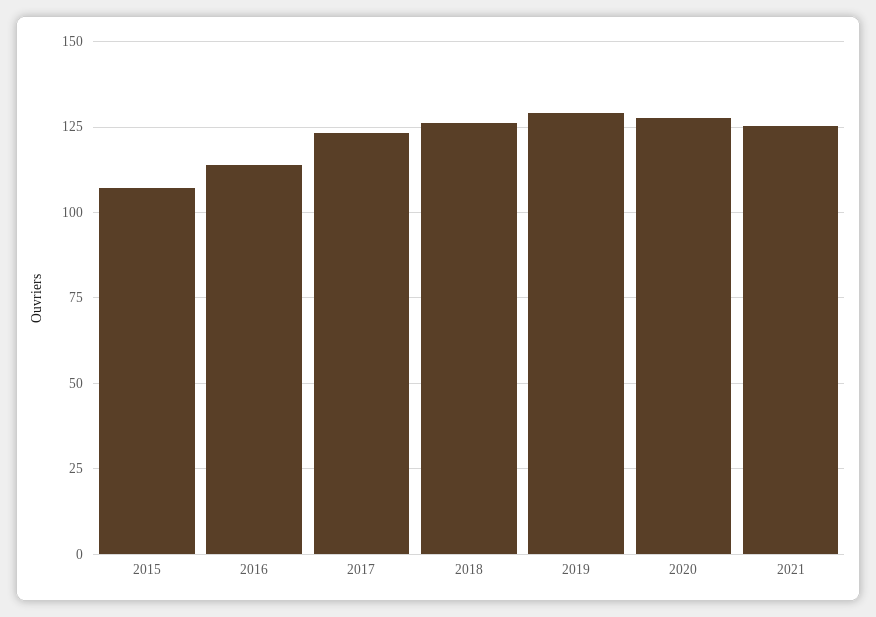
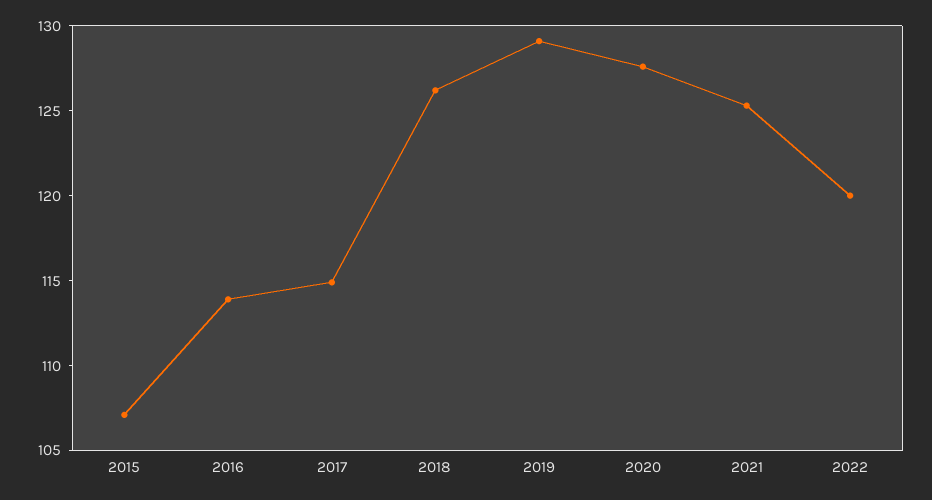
2017: 122.5 -> 115
2022: none -> 120

